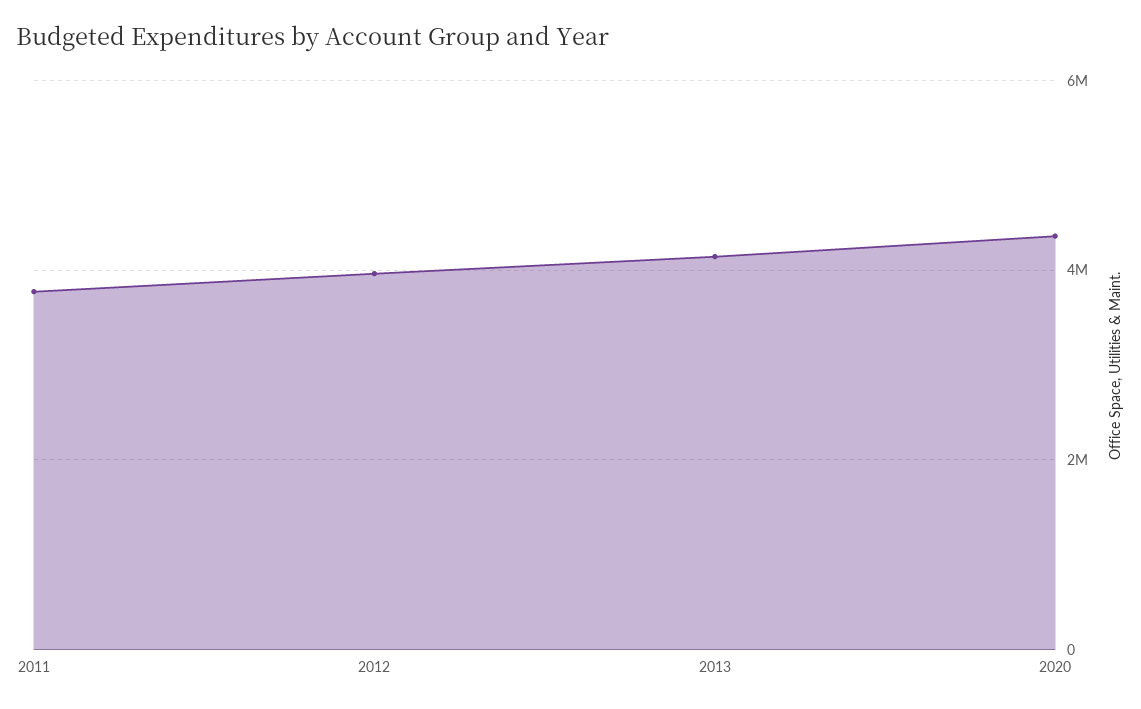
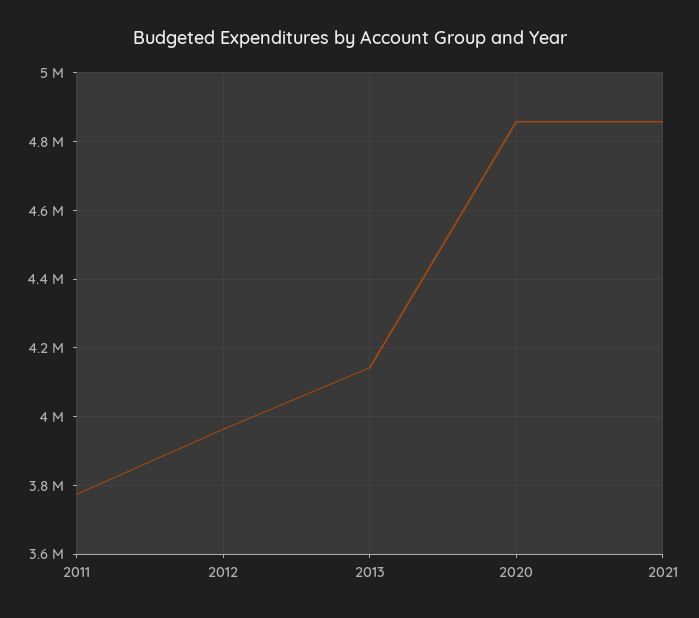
2020: 4400000 -> 4860000
2021: none -> 4860000

